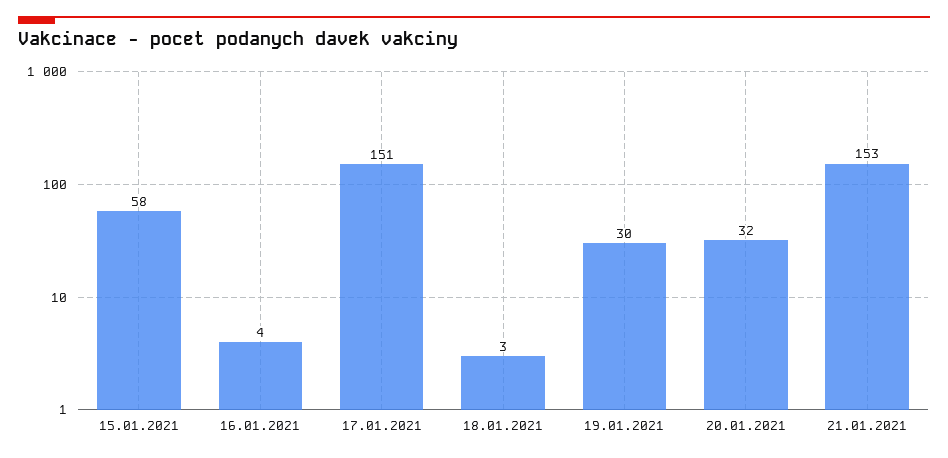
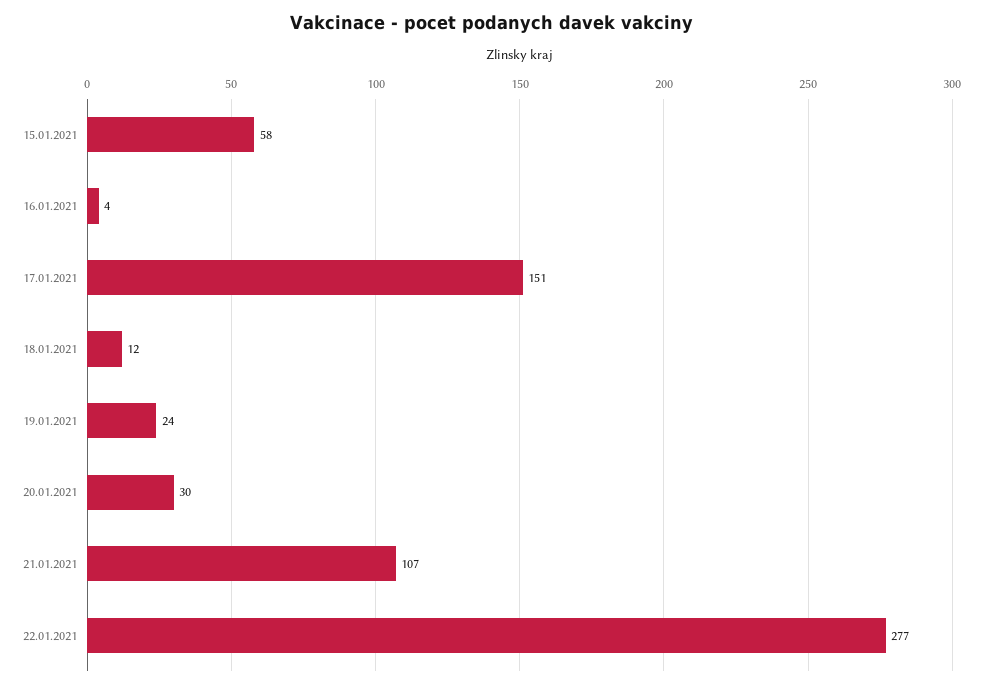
18.01.2021: 3 -> 12
19.01.2021: 30 -> 24
20.01.2021: 32 -> 30
21.01.2021: 153 -> 107
22.01.2021: none -> 277

